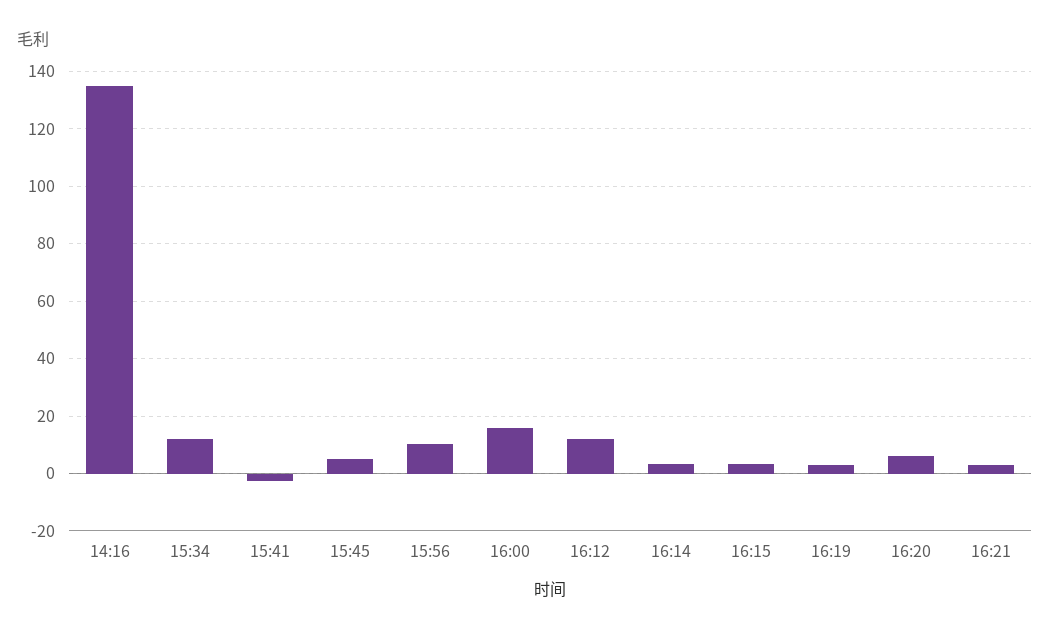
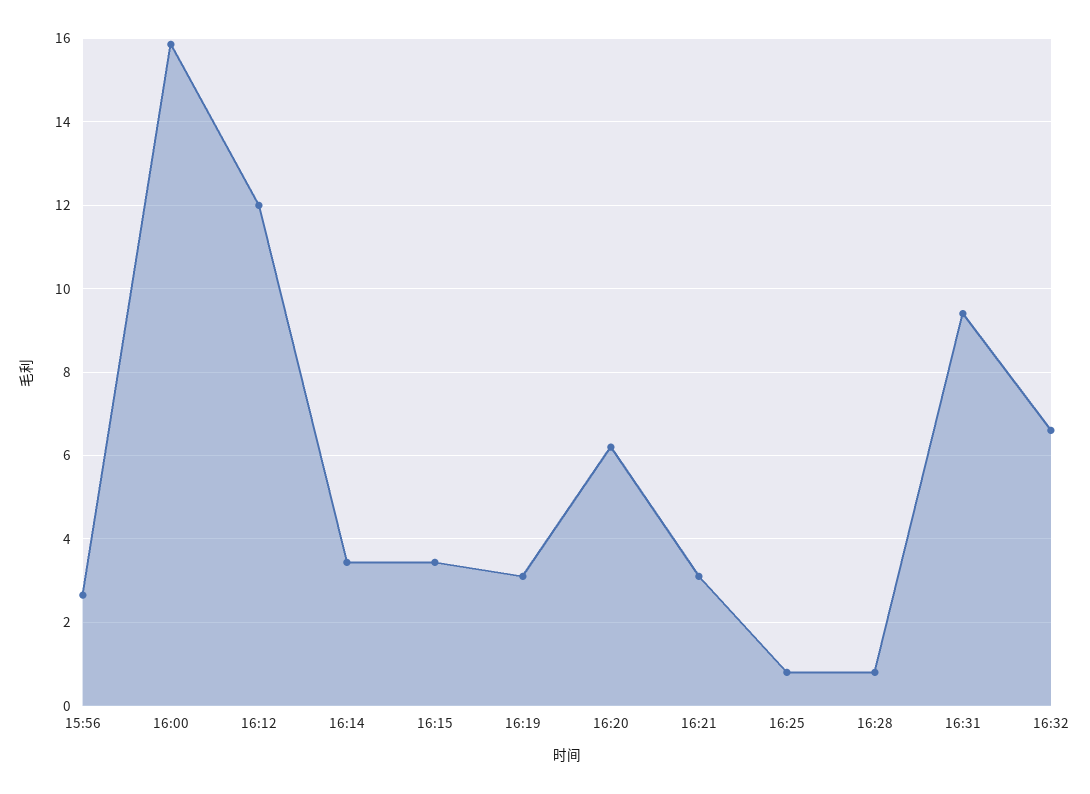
14:16: 135 -> none
15:34: 12.5 -> none
15:41: -2.5 -> none
15:45: 5 -> none
15:56: 10 -> 2.6
16:25: none -> 0.8
16:28: none -> 0.8
16:31: none -> 9.4
16:32: none -> 6.6

